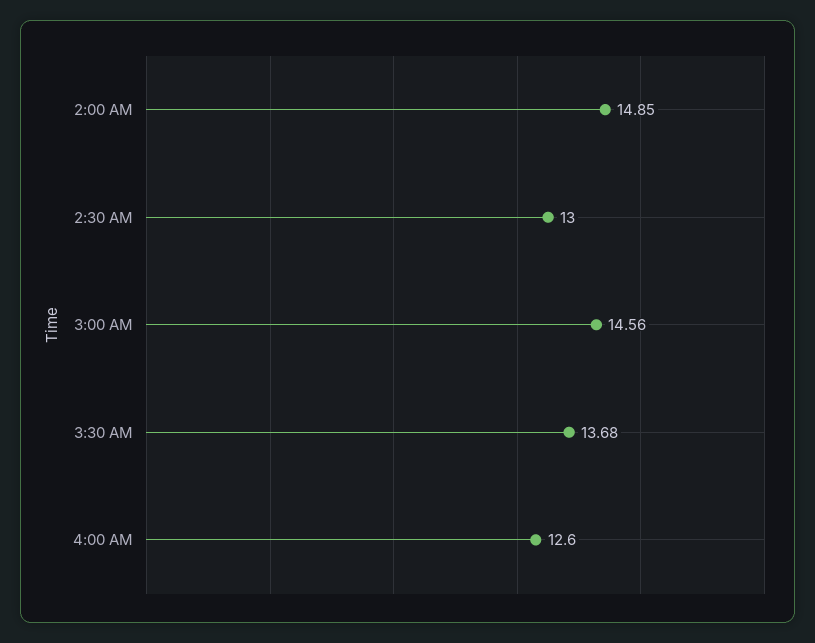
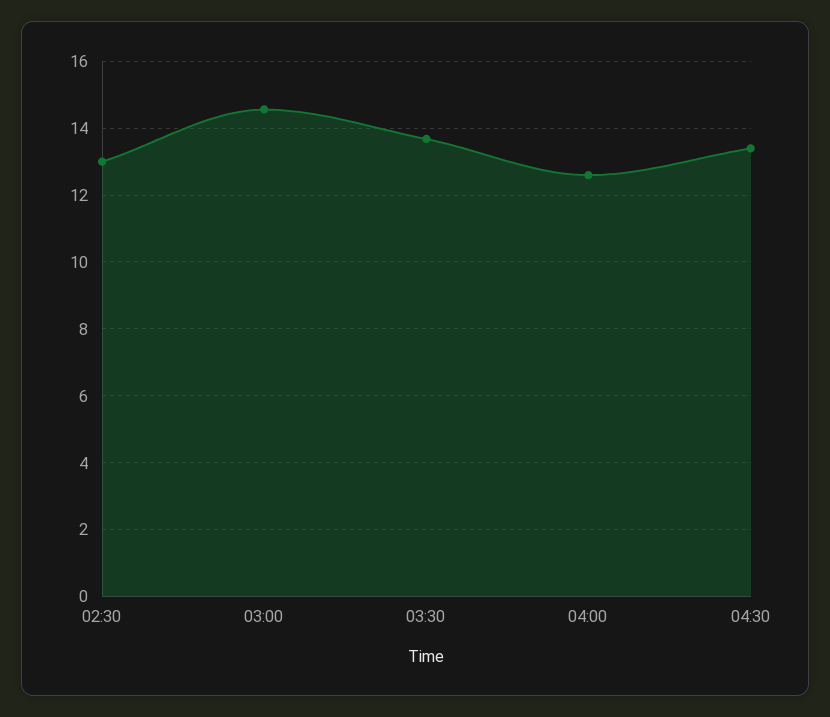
2:00 AM: 14.85 -> none
04:30: none -> 13.4

